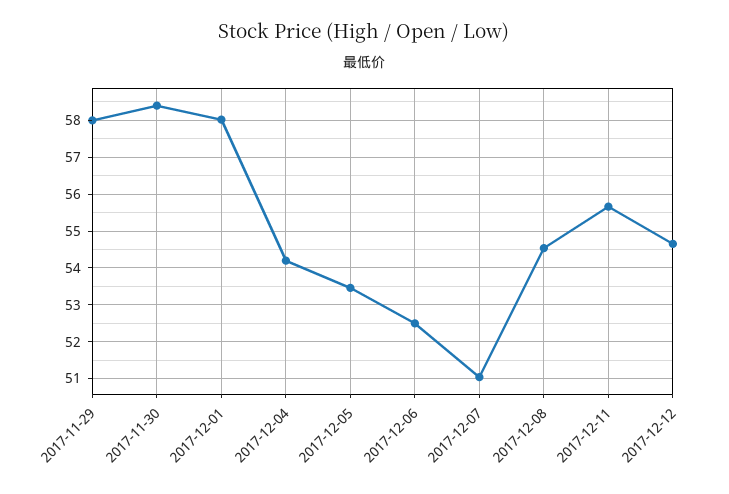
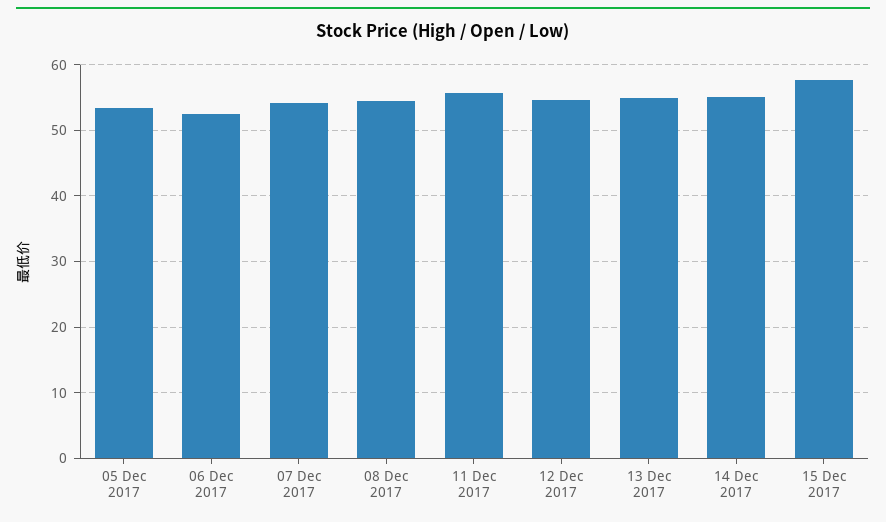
2017-11-29: 58 -> none
2017-11-30: 58.4 -> none
2017-12-01: 58 -> none
2017-12-04: 54.2 -> none
2017-12-07: 51 -> 54
13 Dec 2017: none -> 55
14 Dec 2017: none -> 55
15 Dec 2017: none -> 58

